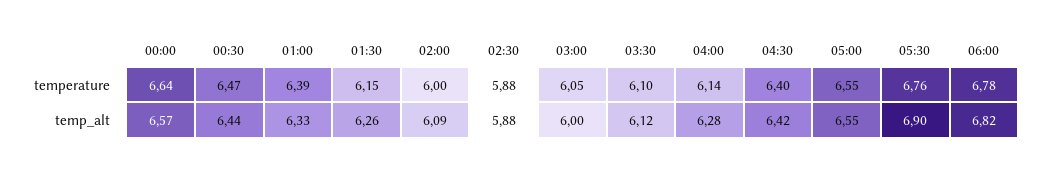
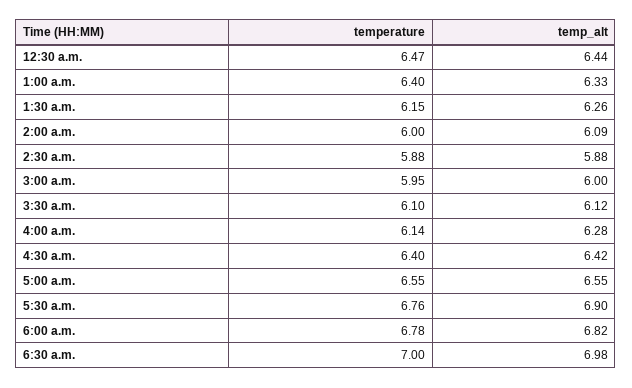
00:00, temperature: 6.64 -> none
01:00, temperature: 6.39 -> 6.4
03:00, temperature: 6.05 -> 5.95
00:00, temp_alt: 6.57 -> none
6:30 a.m., temperature: none -> 7
6:30 a.m., temp_alt: none -> 6.98

